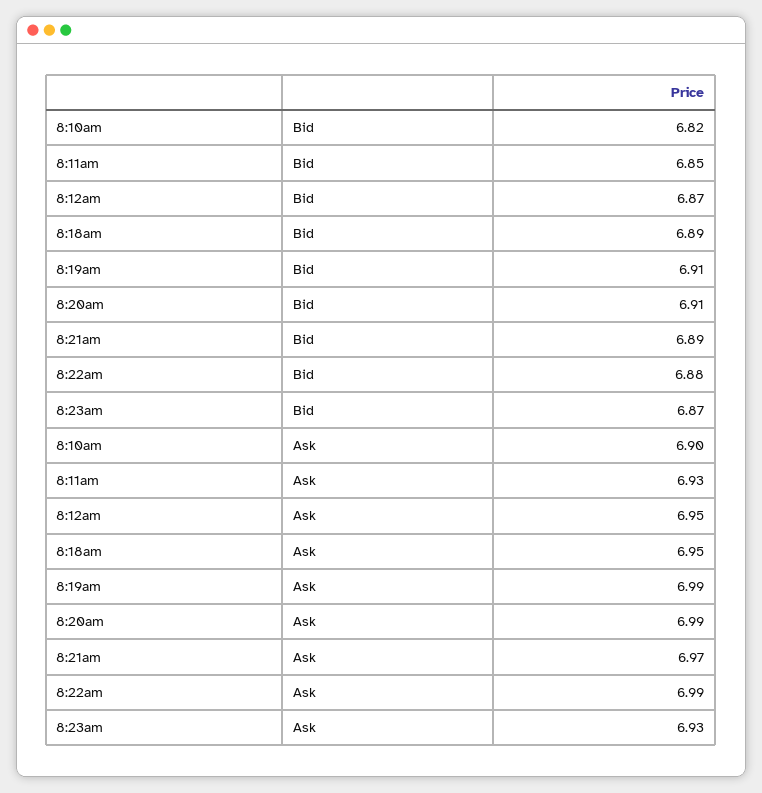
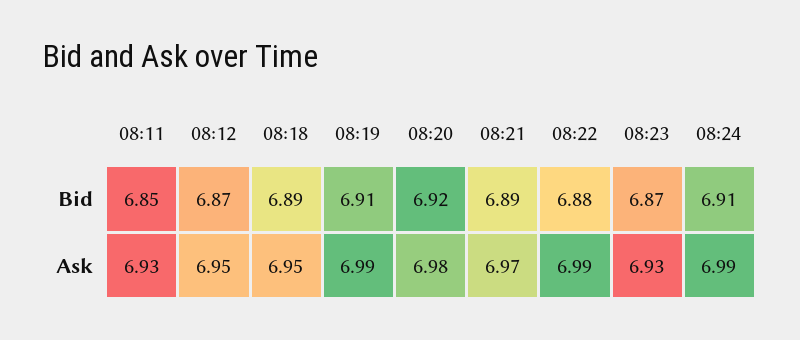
8:10am, Bid: 6.82 -> none
8:20am, Bid: 6.91 -> 6.92
8:10am, Ask: 6.9 -> none
8:20am, Ask: 6.99 -> 6.98
08:24, Bid: none -> 6.91
08:24, Ask: none -> 6.99

